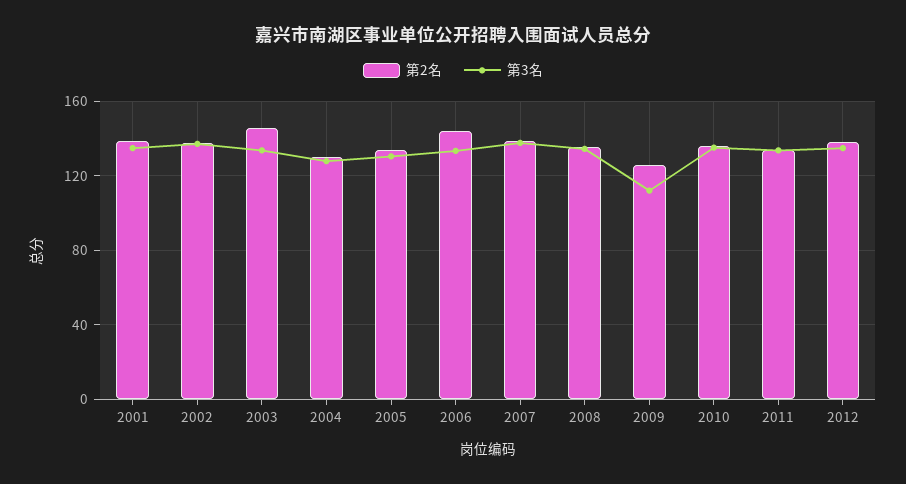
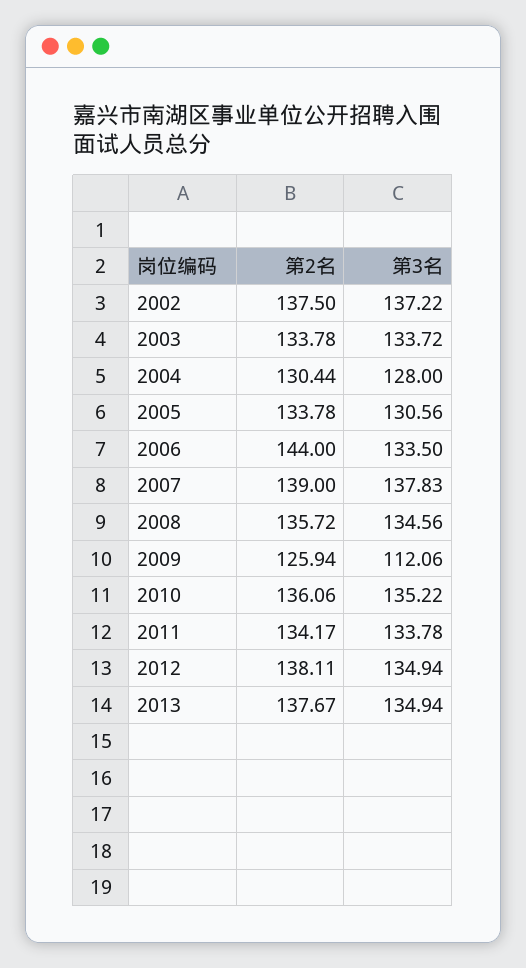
第2名, 2001: 140 -> none
第3名, 2001: 135 -> none
第2名, 2003: 145 -> 133.78
第2名, 2013: none -> 137.67
第3名, 2013: none -> 134.94

